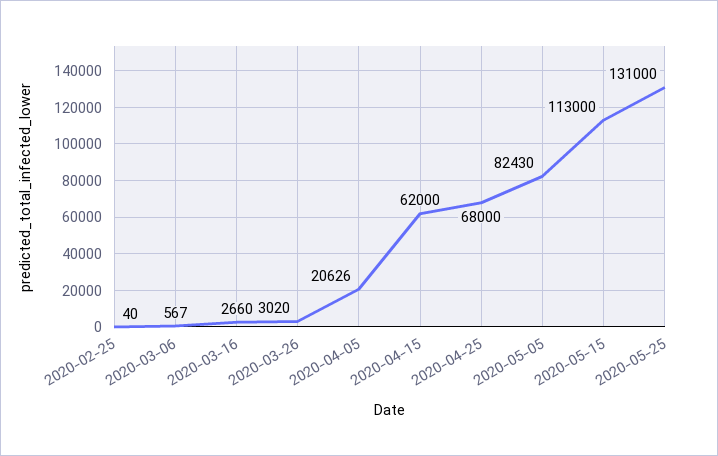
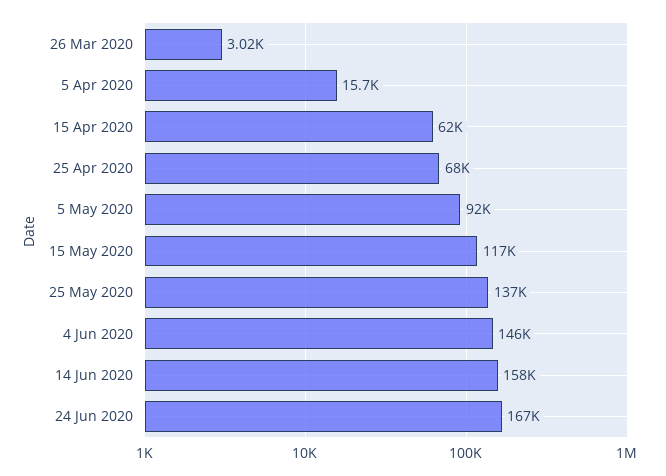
2020-02-25: 40 -> none
2020-03-06: 567 -> none
2020-03-16: 2660 -> none
2020-04-05: 20626 -> 15700
2020-05-05: 82430 -> 92000
2020-05-15: 113000 -> 117000
2020-05-25: 131000 -> 137000
4 Jun 2020: none -> 146000
14 Jun 2020: none -> 158000
24 Jun 2020: none -> 167000

